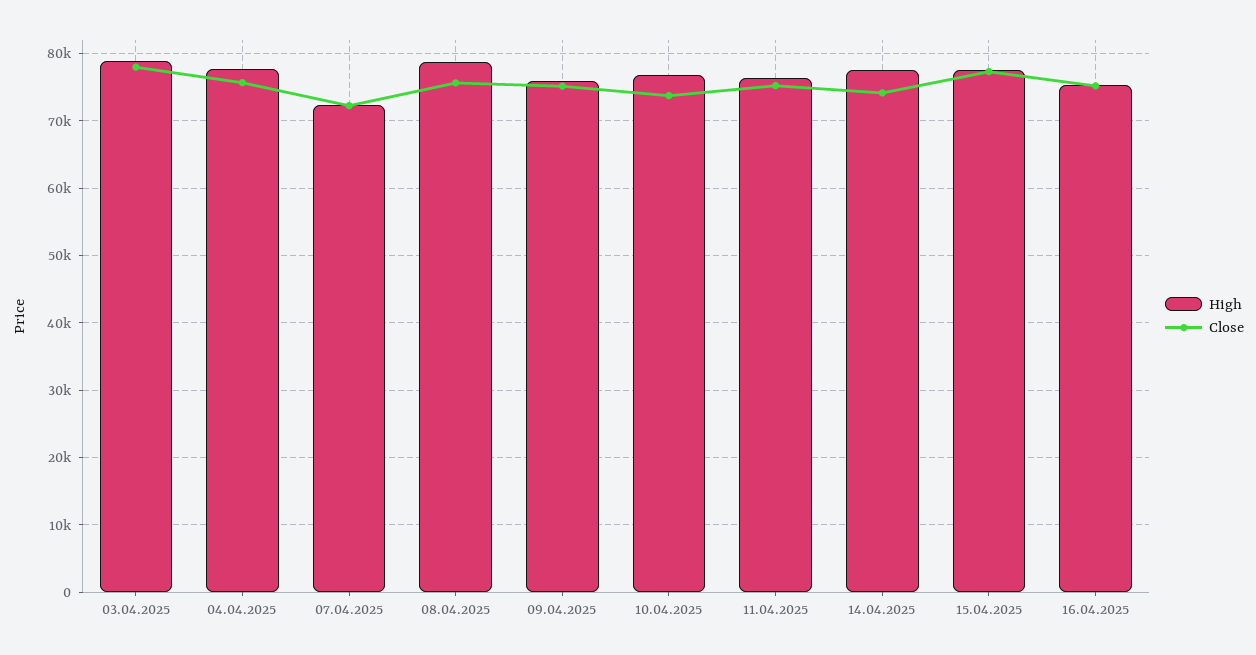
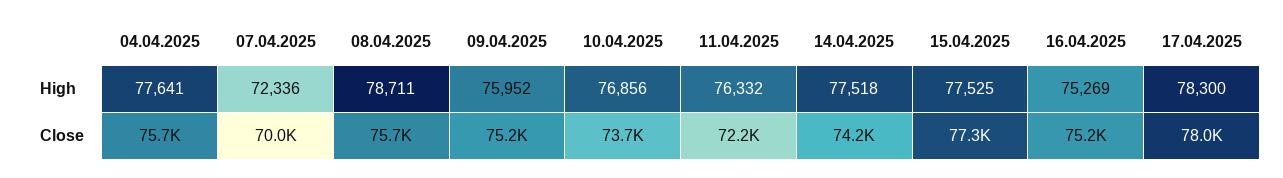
High, 03.04.2025: 79000 -> none
Close, 03.04.2025: 78000 -> none
Close, 07.04.2025: 72000 -> 70000
Close, 11.04.2025: 75000 -> 72200
High, 17.04.2025: none -> 78300
Close, 17.04.2025: none -> 78000

